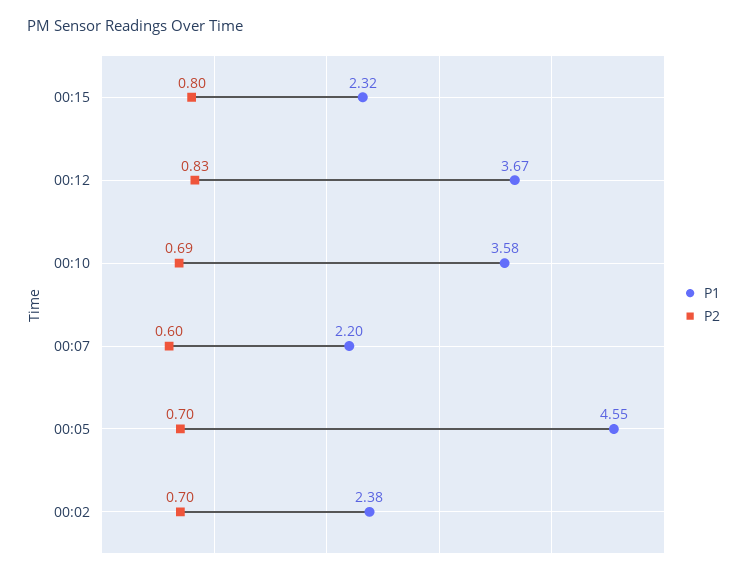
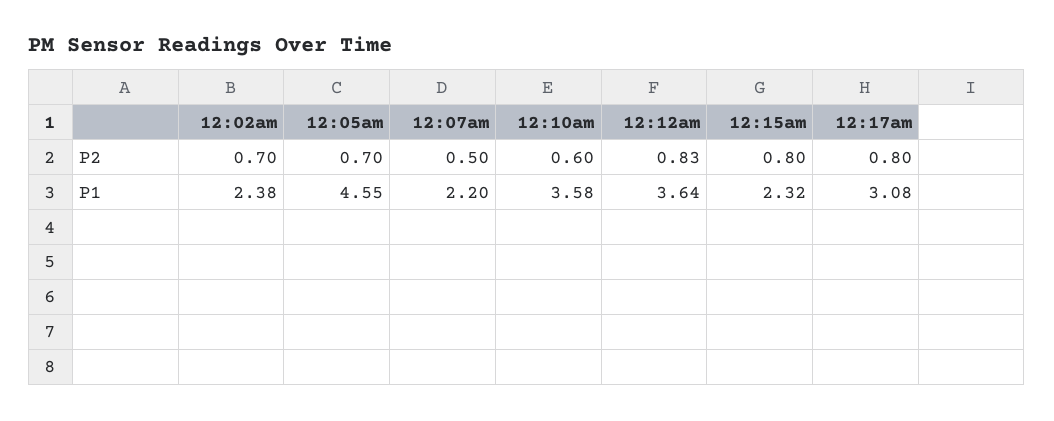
P1, 00:12: 3.67 -> 3.64
P2, 00:10: 0.69 -> 0.6
P2, 00:07: 0.6 -> 0.5
P2, 12:17am: none -> 0.8
P1, 12:17am: none -> 3.08

